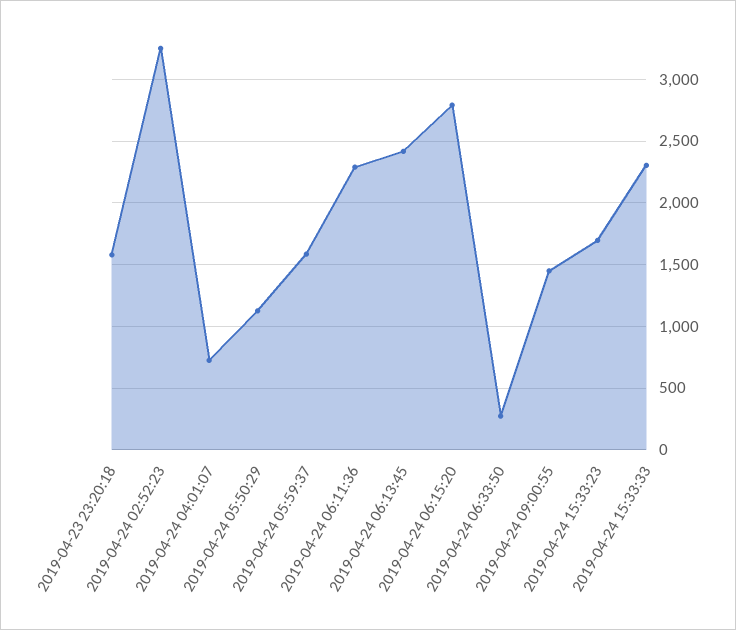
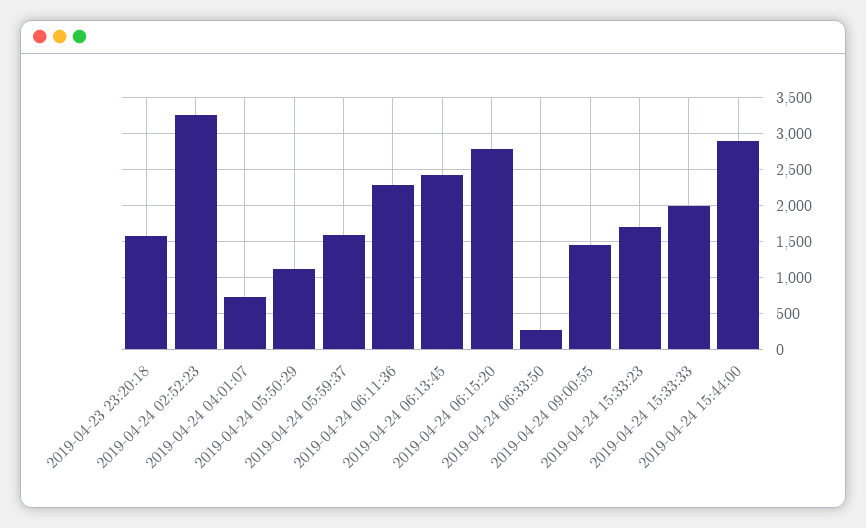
2019-04-24 15:33:33: 2300 -> 2000
2019-04-24 15:44:00: none -> 2900

